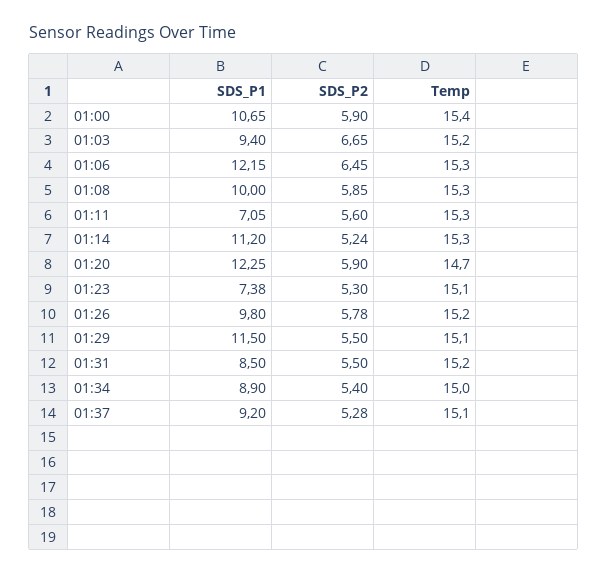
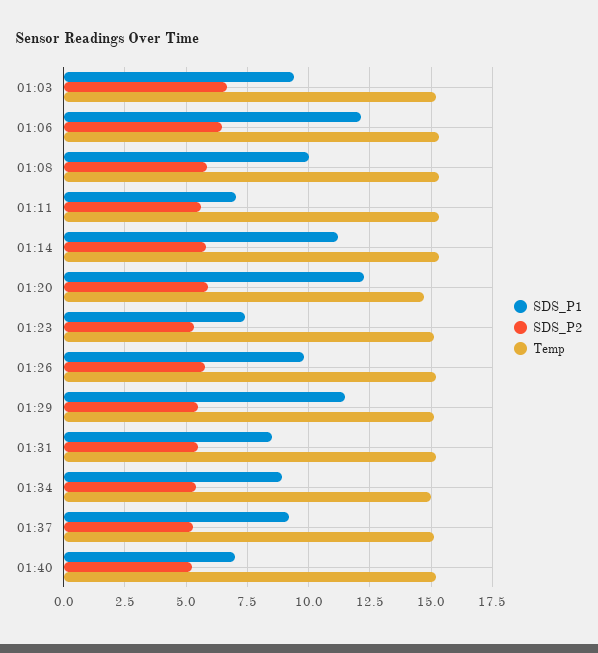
SDS_P1, 01:00: 10.65 -> none
SDS_P2, 01:00: 5.9 -> none
Temp, 01:00: 15.4 -> none
SDS_P2, 01:14: 5.24 -> 5.75
SDS_P1, 01:40: none -> 7
SDS_P2, 01:40: none -> 5.25
Temp, 01:40: none -> 15.25

